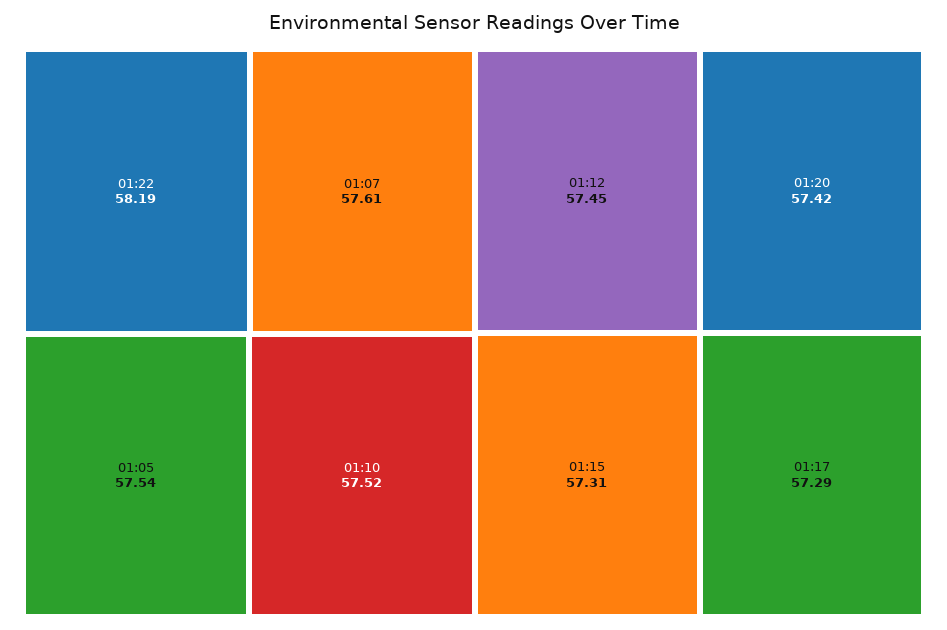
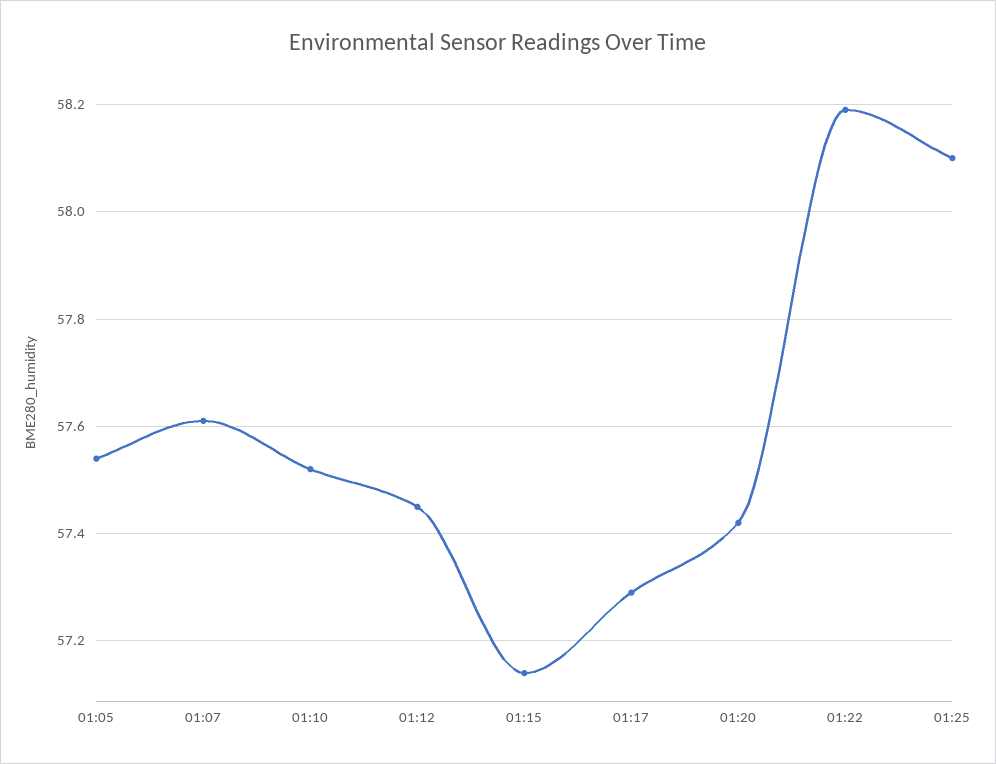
01:15: 57.31 -> 57.15
01:25: none -> 58.1

